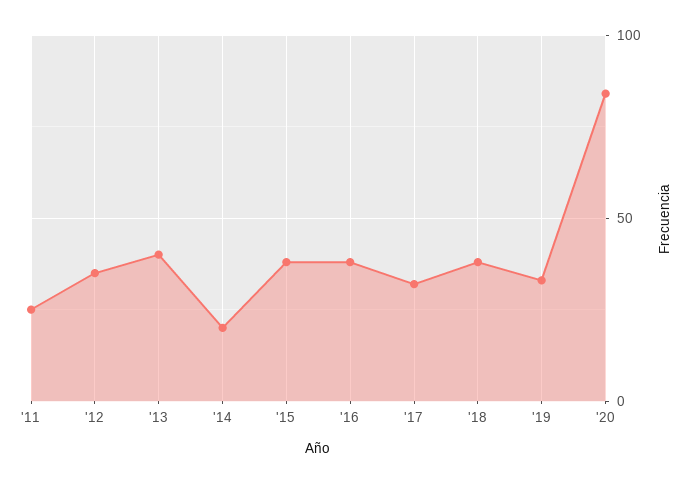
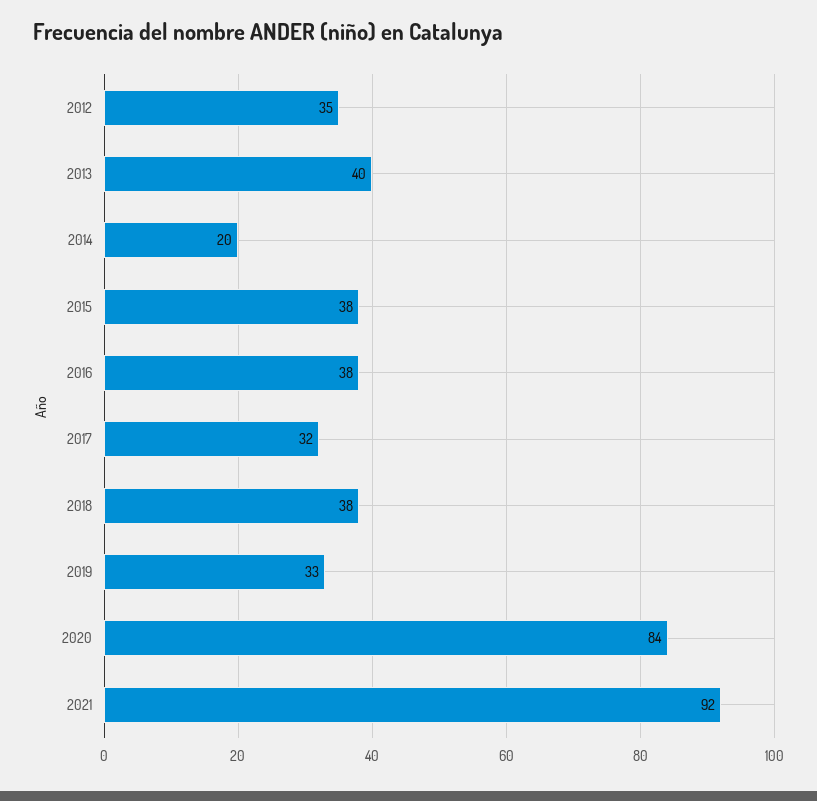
'11: 25 -> none
2021: none -> 92

